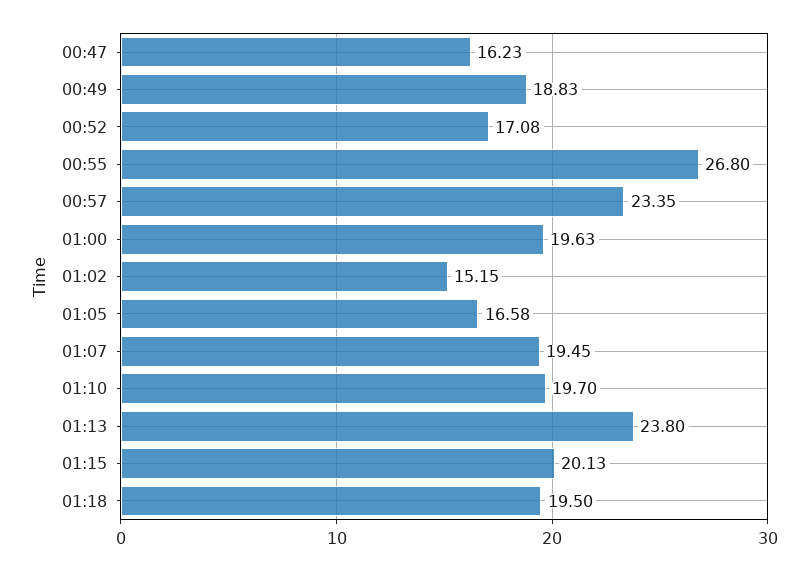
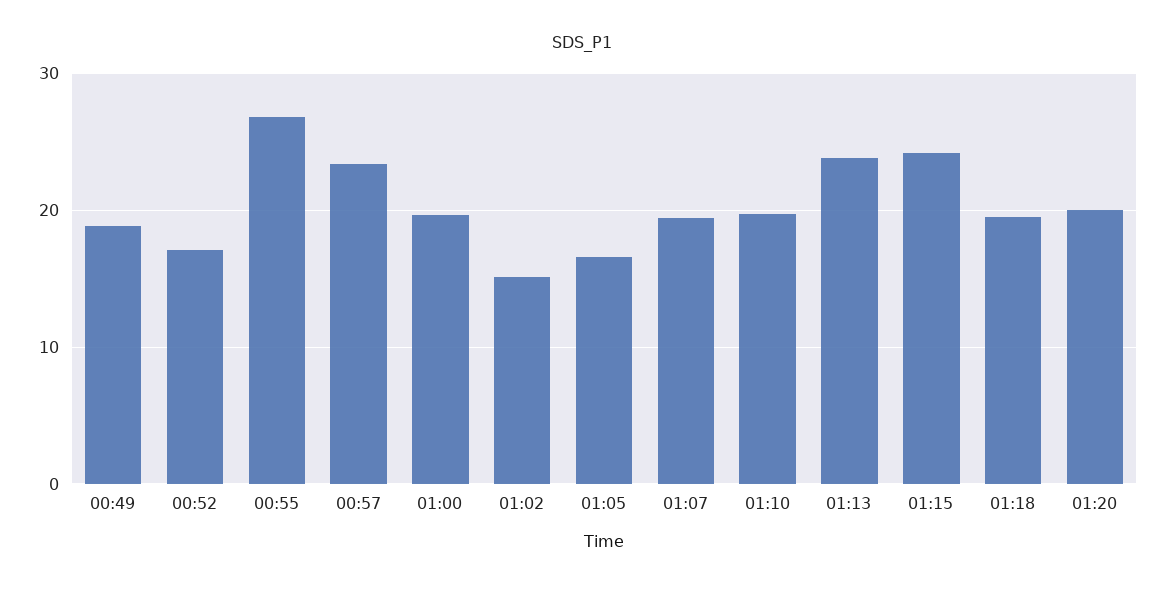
00:47: 16.23 -> none
01:15: 20.13 -> 24
01:20: none -> 20

